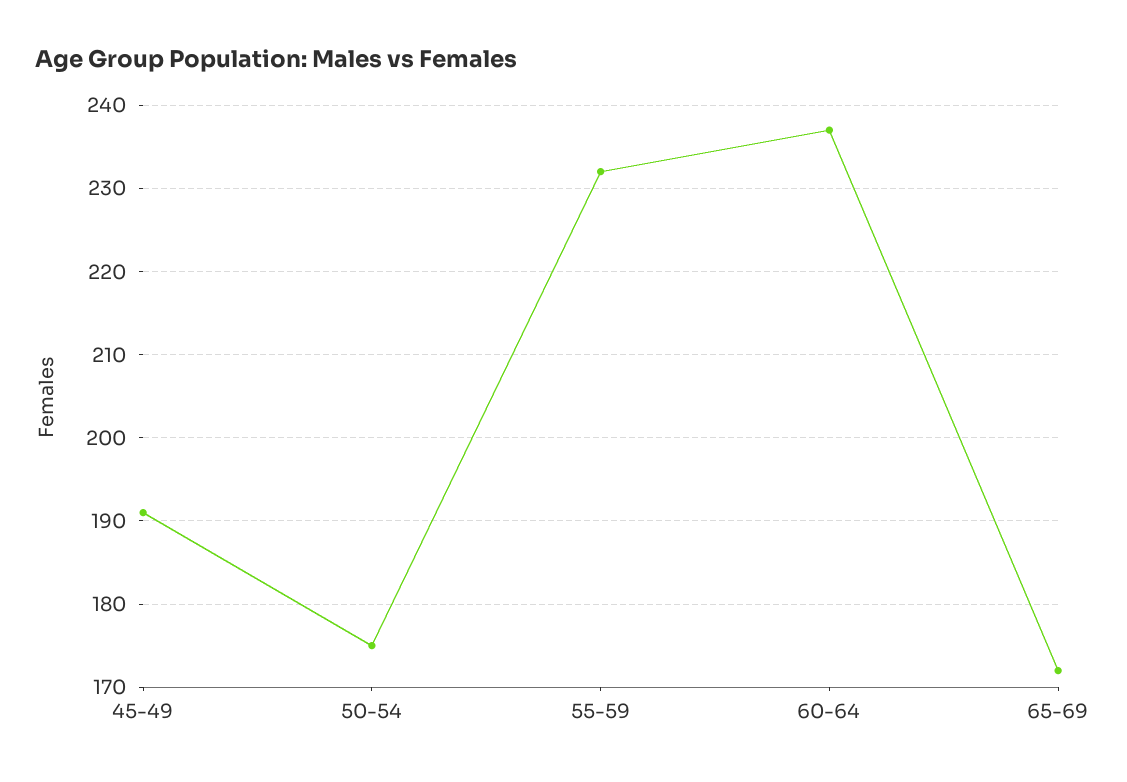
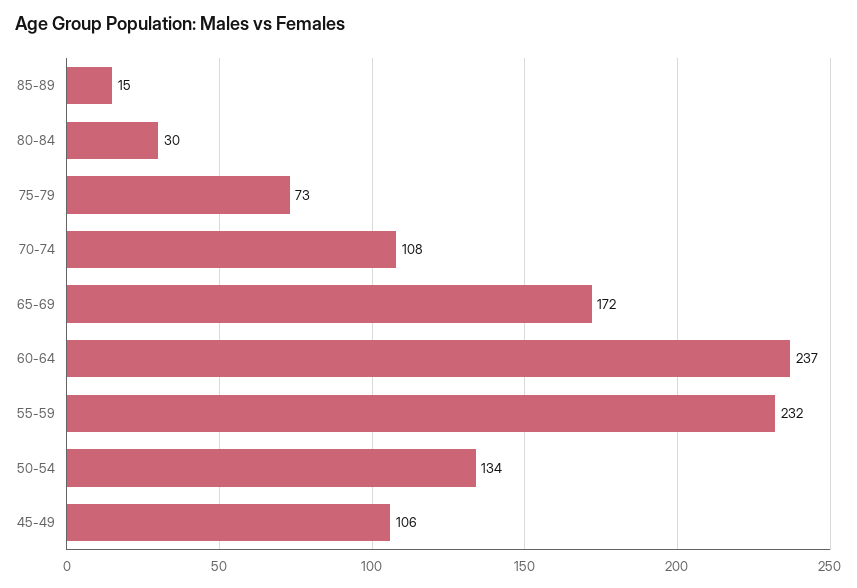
45-49: 191 -> 106
50-54: 175 -> 134
85-89: none -> 15
80-84: none -> 30
75-79: none -> 73
70-74: none -> 108

